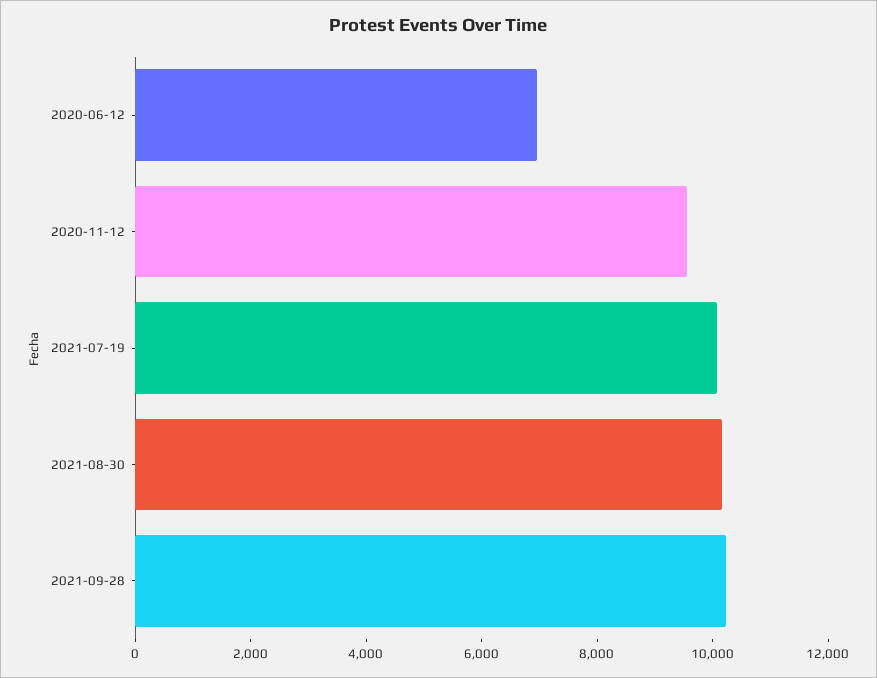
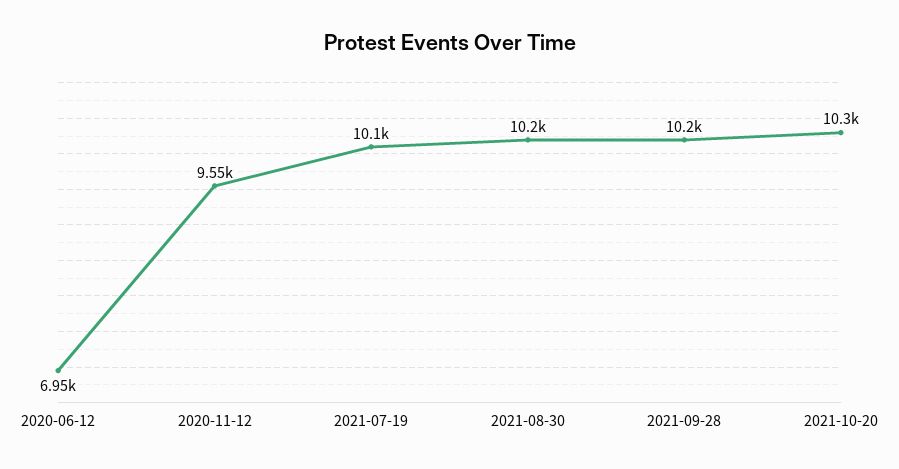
2021-10-20: none -> 10300

